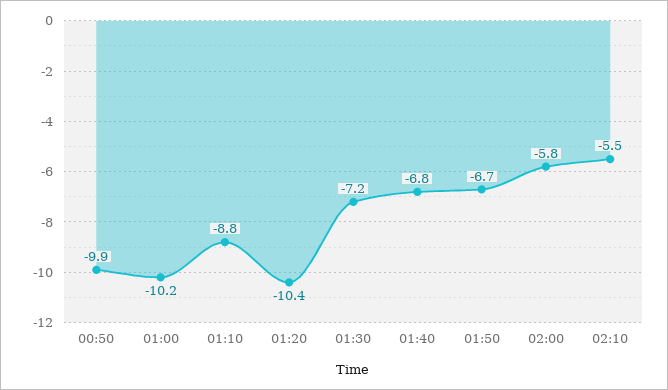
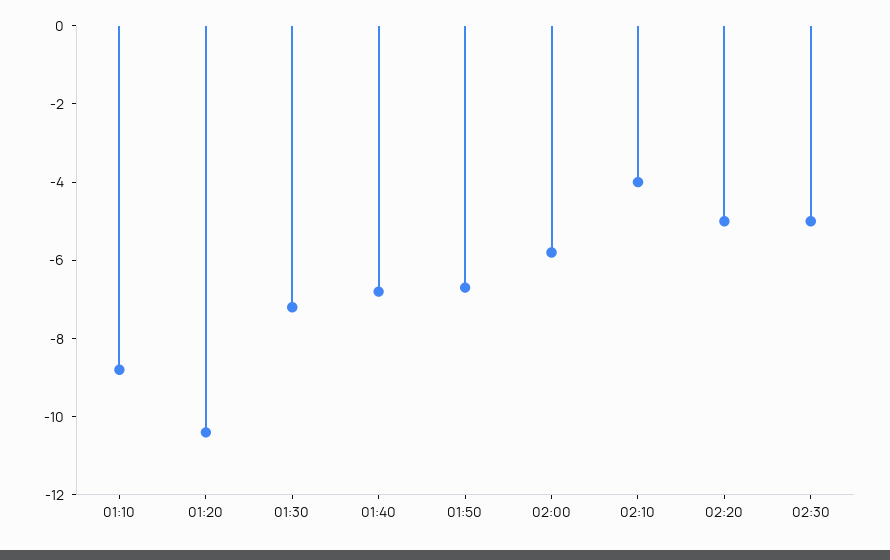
00:50: -9.9 -> none
01:00: -10.2 -> none
02:10: -5.5 -> -4
02:20: none -> -5
02:30: none -> -5

